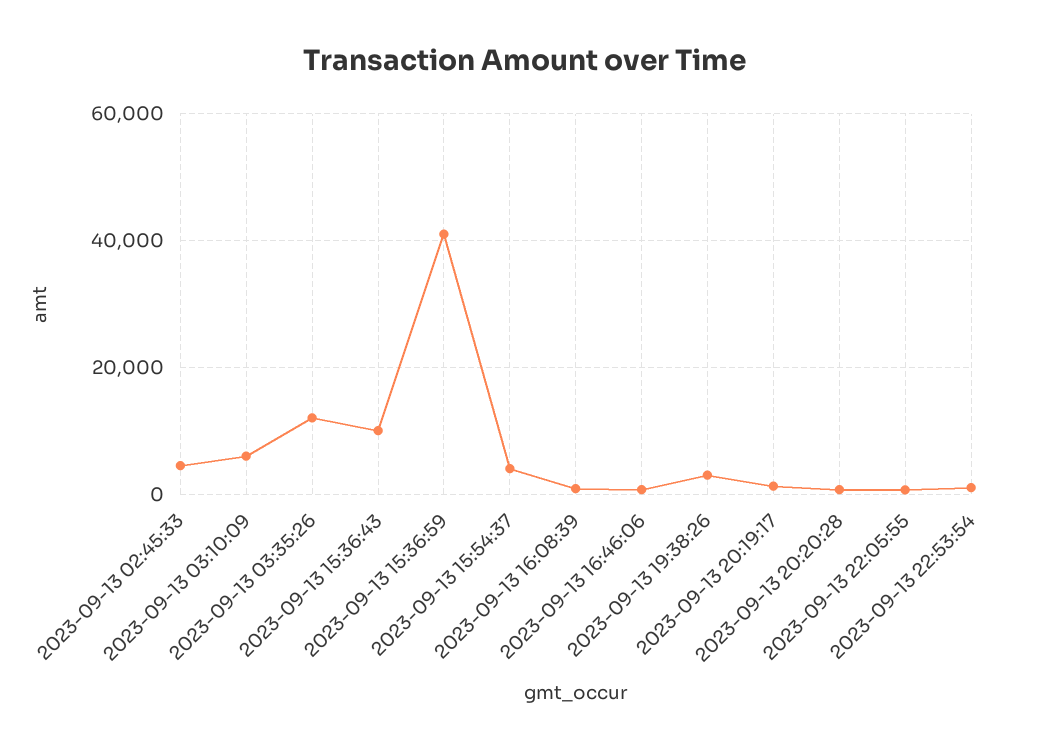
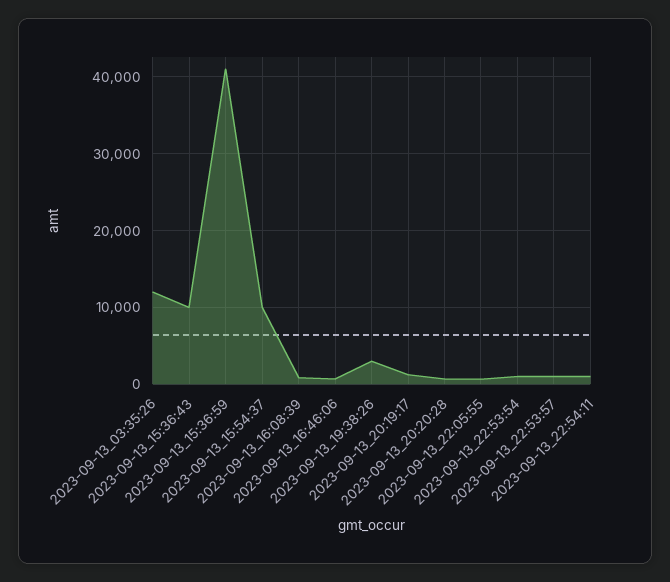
2023-09-13 02:45:33: 4000 -> none
2023-09-13 03:10:09: 6000 -> none
2023-09-13 15:54:37: 4000 -> 10000
2023-09-13_22:53:57: none -> 1000
2023-09-13_22:54:11: none -> 1000

